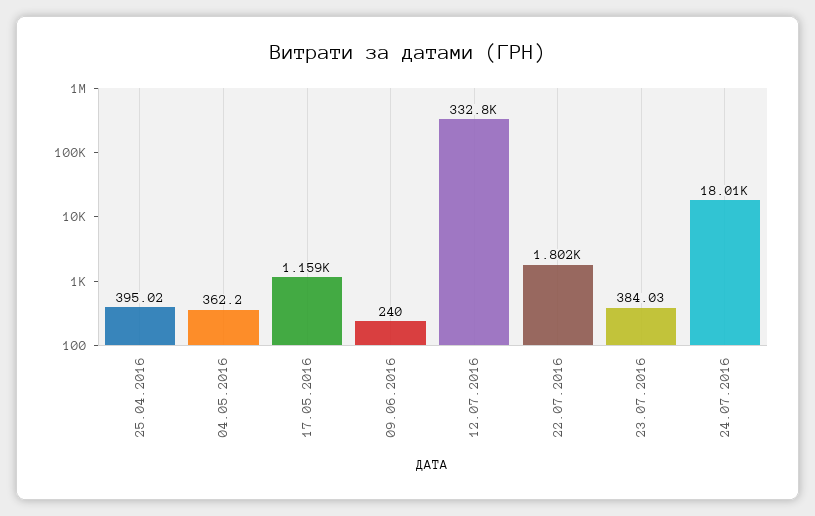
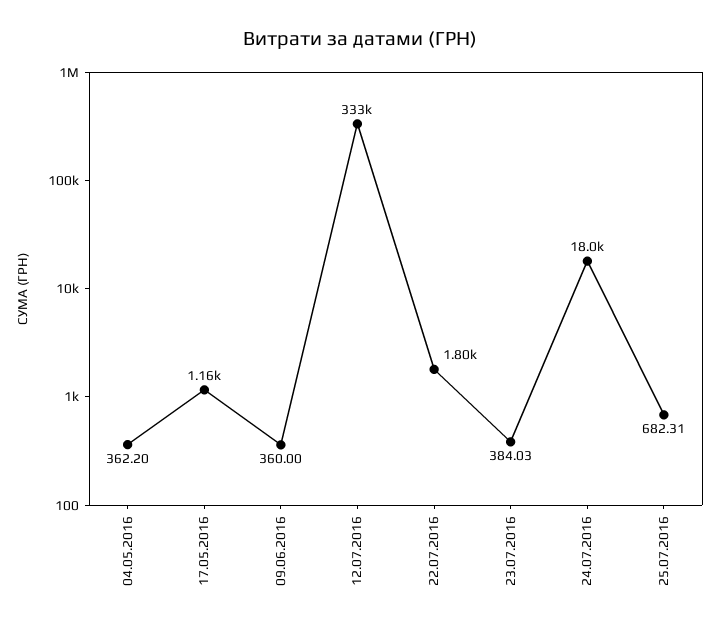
25.04.2016: 395.02 -> none
09.06.2016: 240 -> 360
25.07.2016: none -> 682.31

